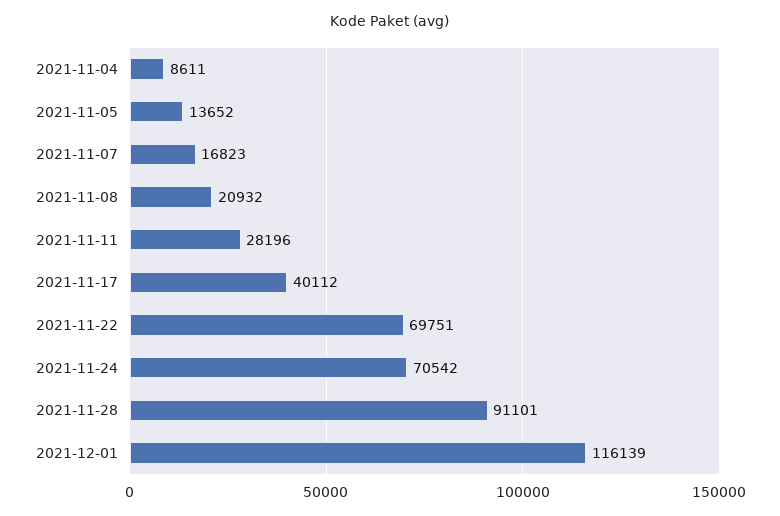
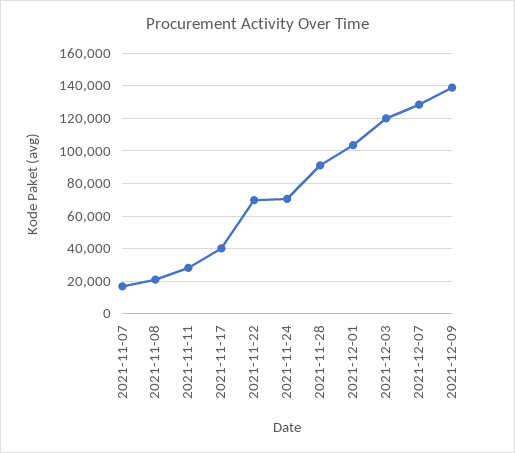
2021-11-04: 8611 -> none
2021-11-05: 13652 -> none
2021-12-01: 116139 -> 105000
2021-12-03: none -> 120000
2021-12-07: none -> 130000
2021-12-09: none -> 140000

